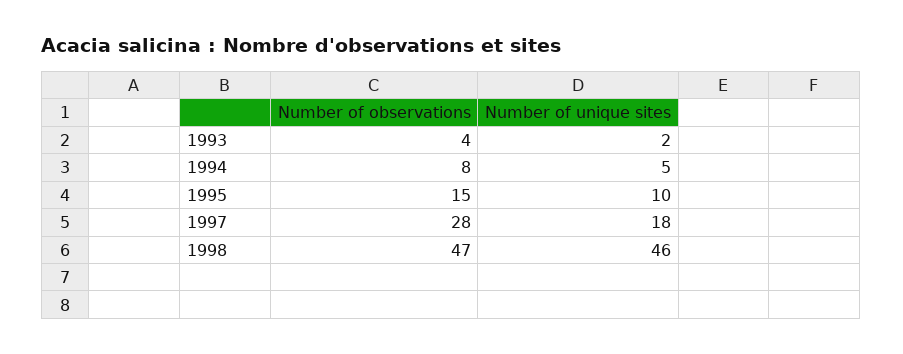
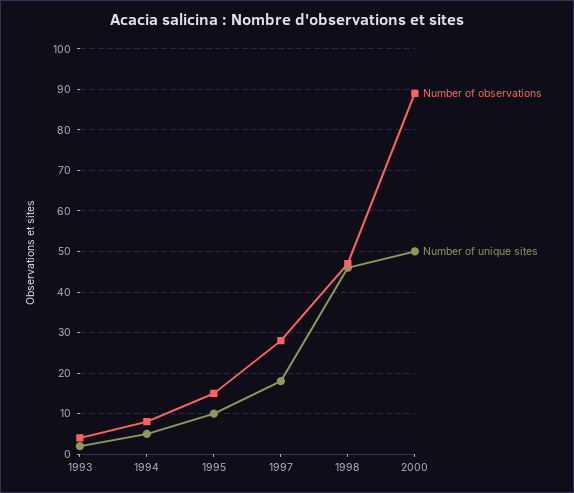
Number of observations, 2000: none -> 90
Number of unique sites, 2000: none -> 50

